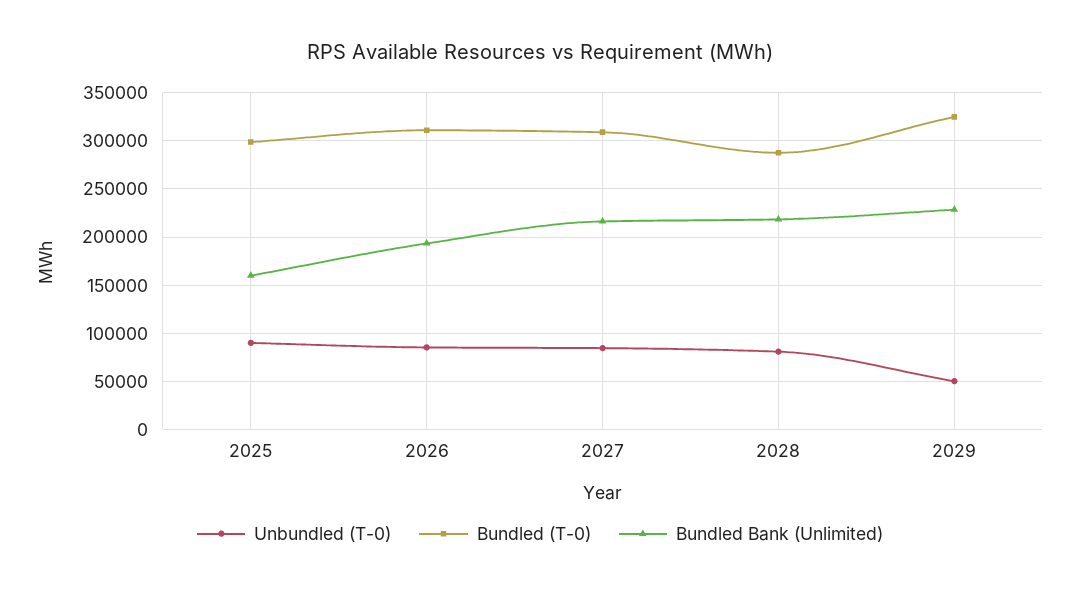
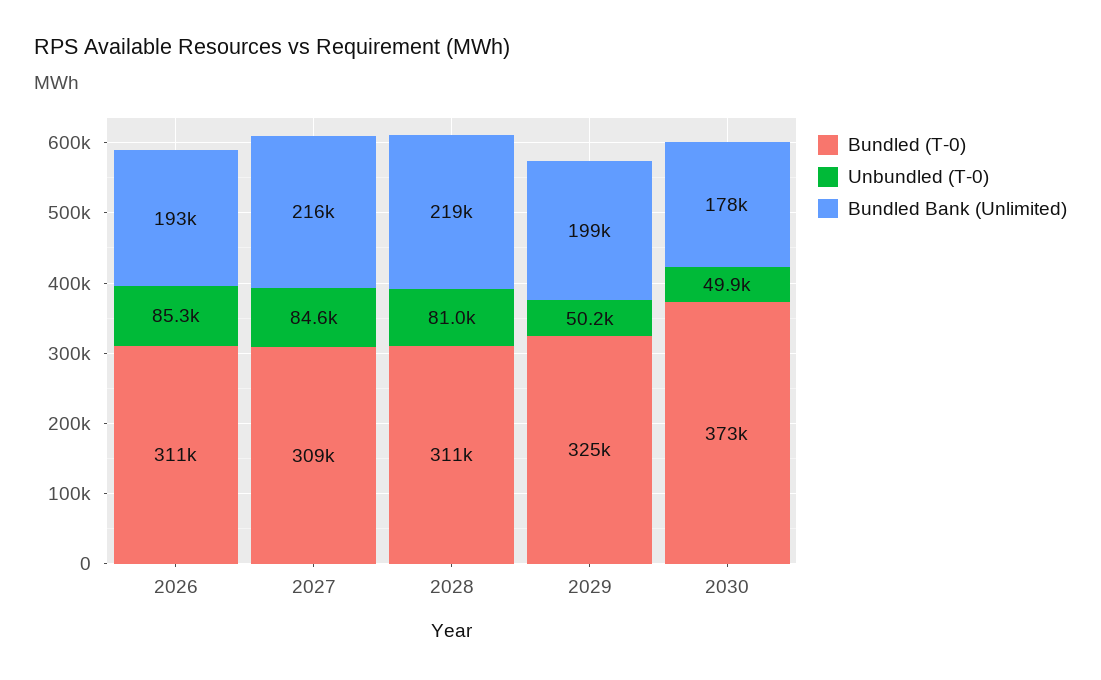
Unbundled (T-0), 2025: 90000 -> none
Bundled (T-0), 2025: 300000 -> none
Bundled Bank (Unlimited), 2025: 160000 -> none
Bundled (T-0), 2028: 290000 -> 311000
Bundled Bank (Unlimited), 2029: 230000 -> 199000
Bundled (T-0), 2030: none -> 373000
Unbundled (T-0), 2030: none -> 49900
Bundled Bank (Unlimited), 2030: none -> 178000

